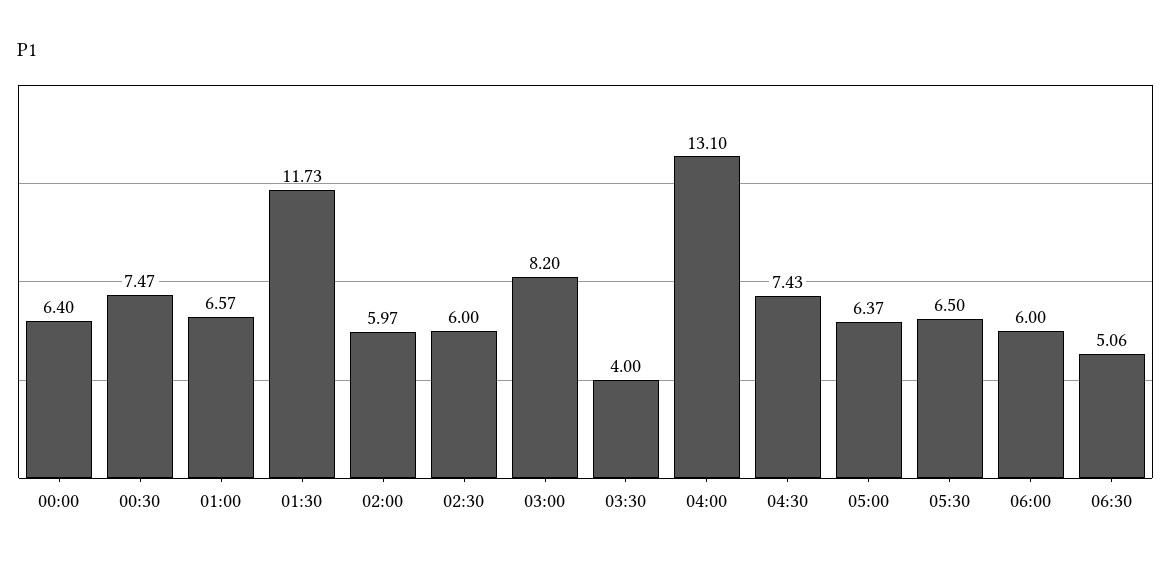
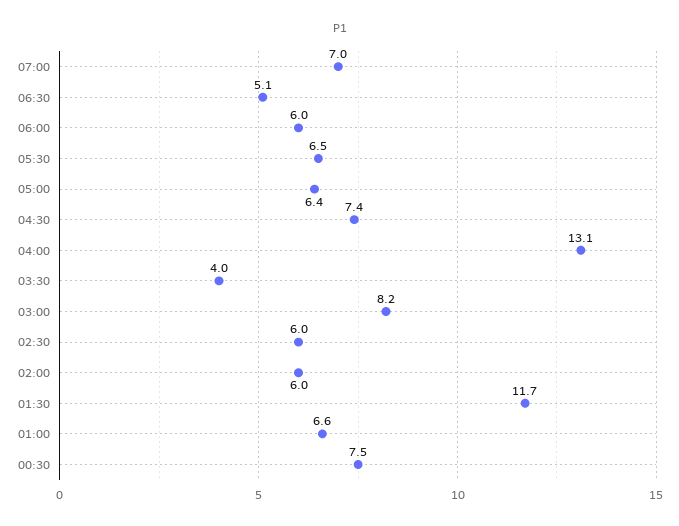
00:00: 6.4 -> none
07:00: none -> 7

